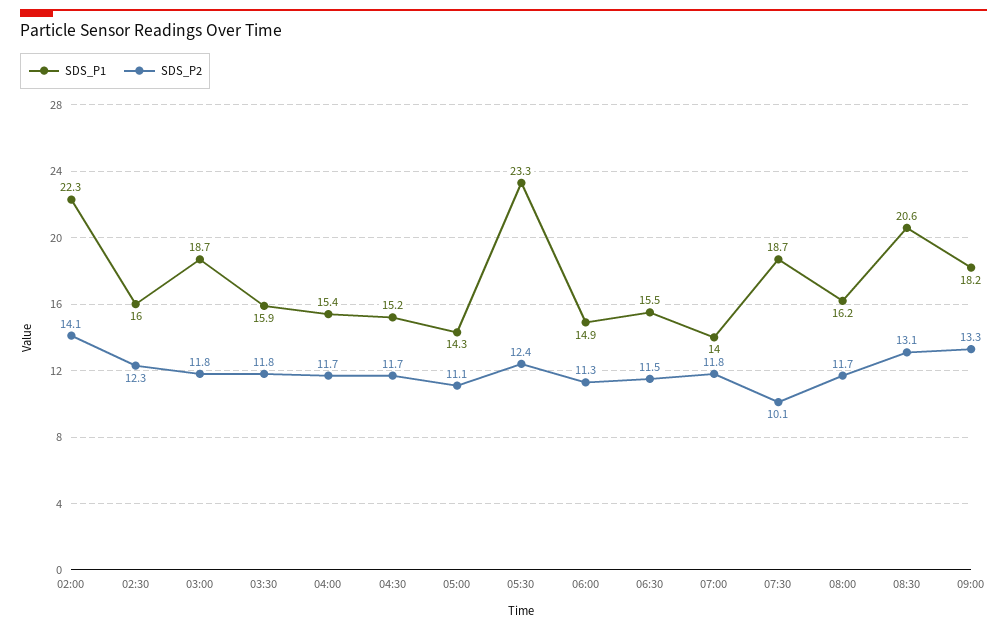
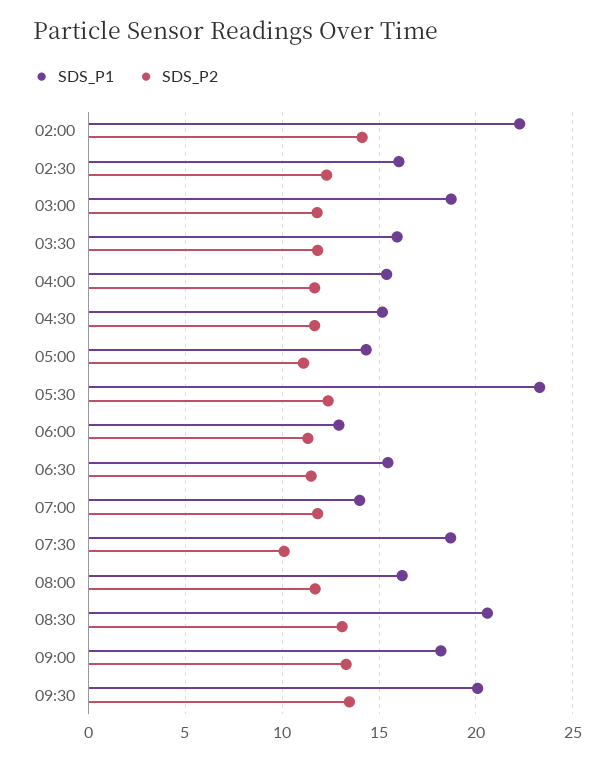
SDS_P1, 06:00: 14.9 -> 13
SDS_P1, 09:30: none -> 20
SDS_P2, 09:30: none -> 13.5

